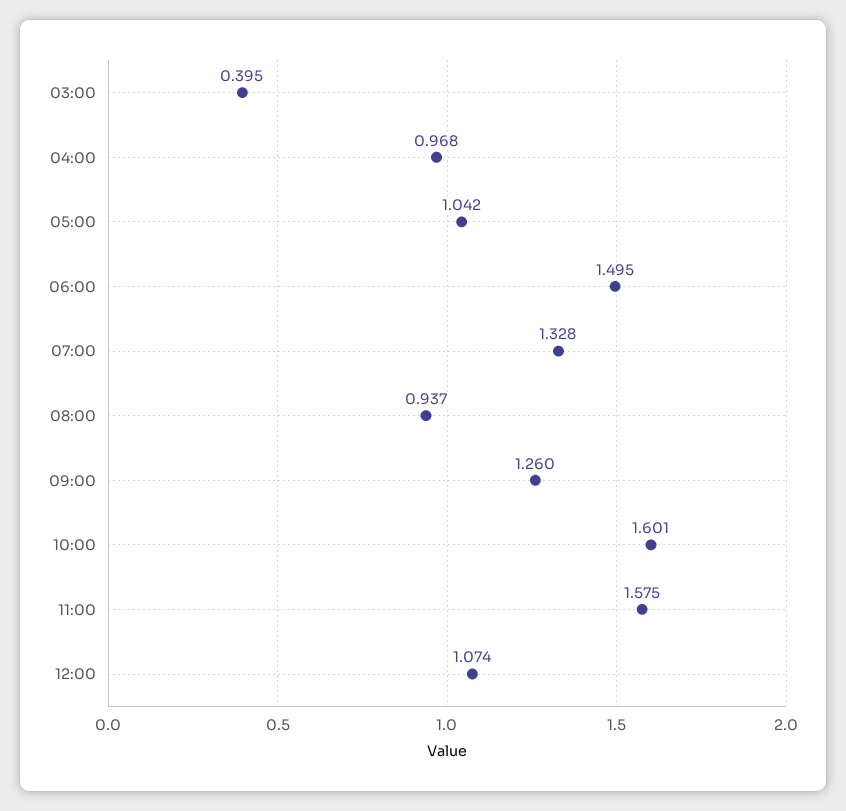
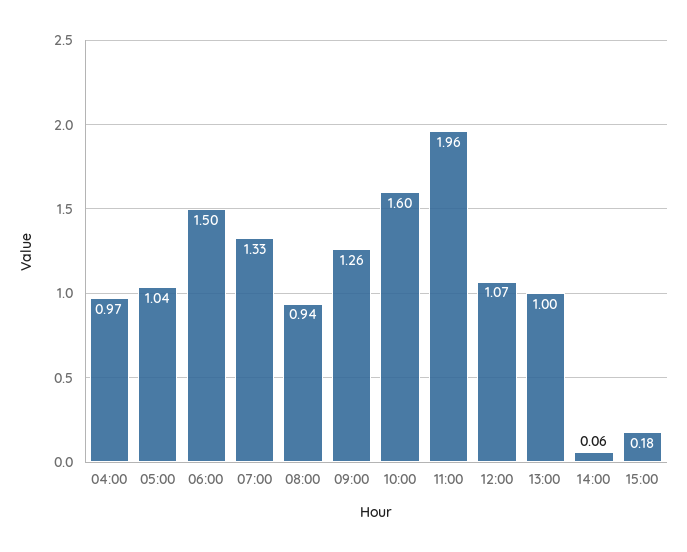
03:00: 0.395 -> none
11:00: 1.575 -> 1.96
13:00: none -> 1
14:00: none -> 0.06
15:00: none -> 0.18

